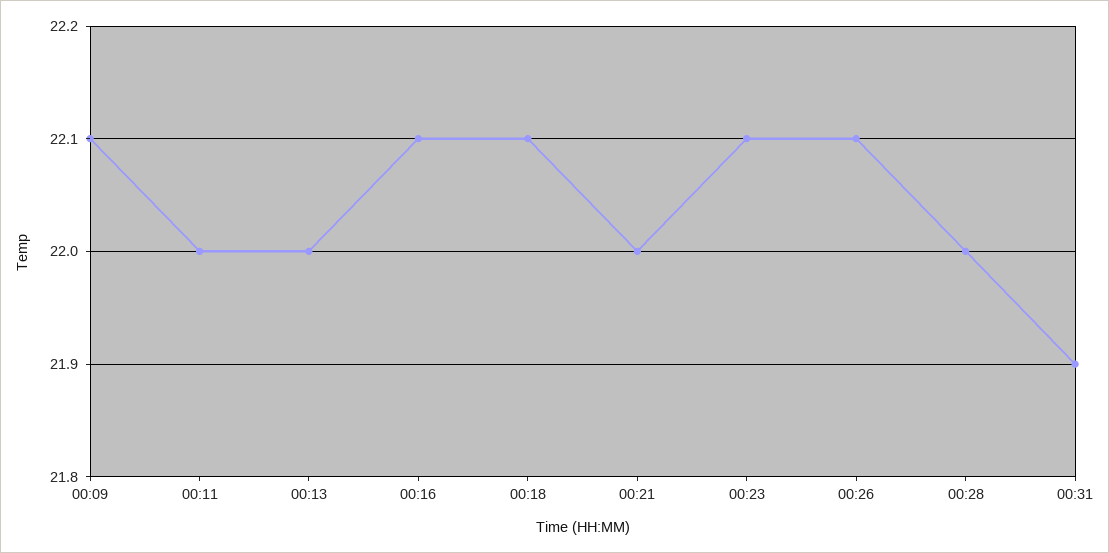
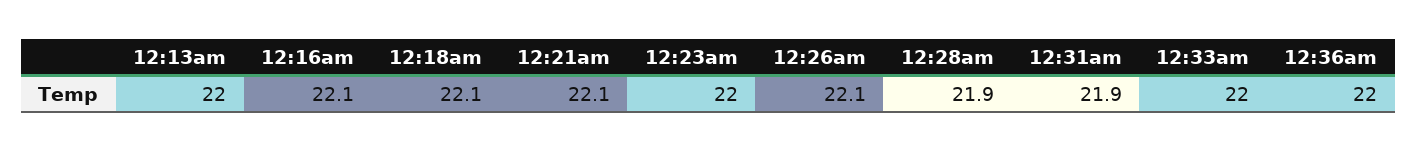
00:09: 22.1 -> none
00:11: 22 -> none
00:21: 22 -> 22.1
00:23: 22.1 -> 22
00:28: 22 -> 21.9
12:33am: none -> 22
12:36am: none -> 22

